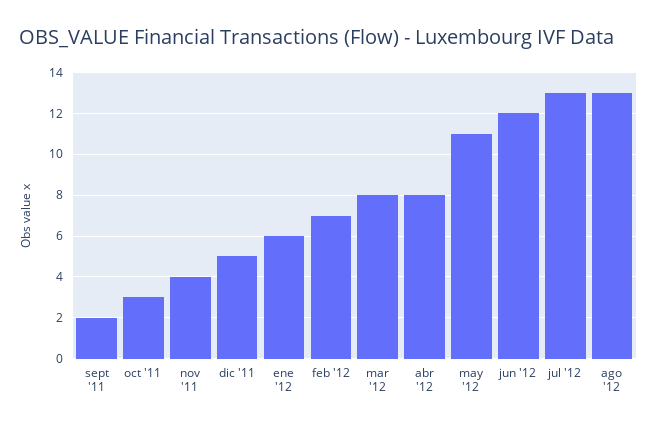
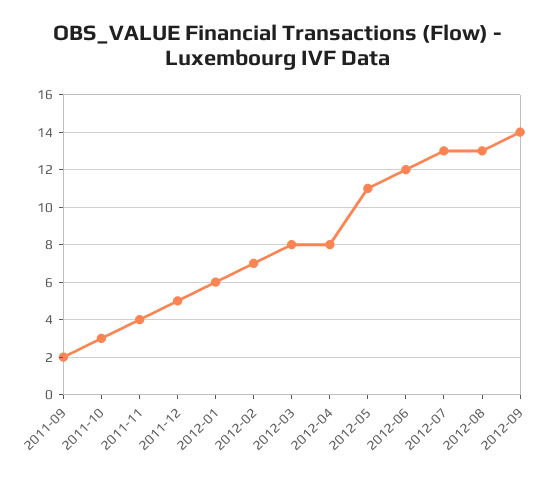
2012-09: none -> 14

